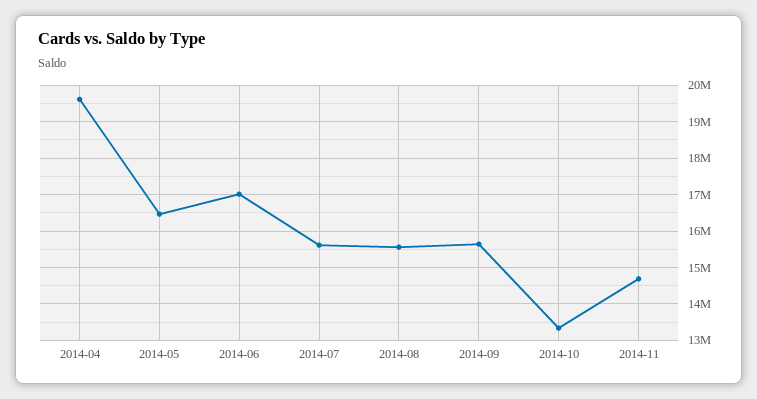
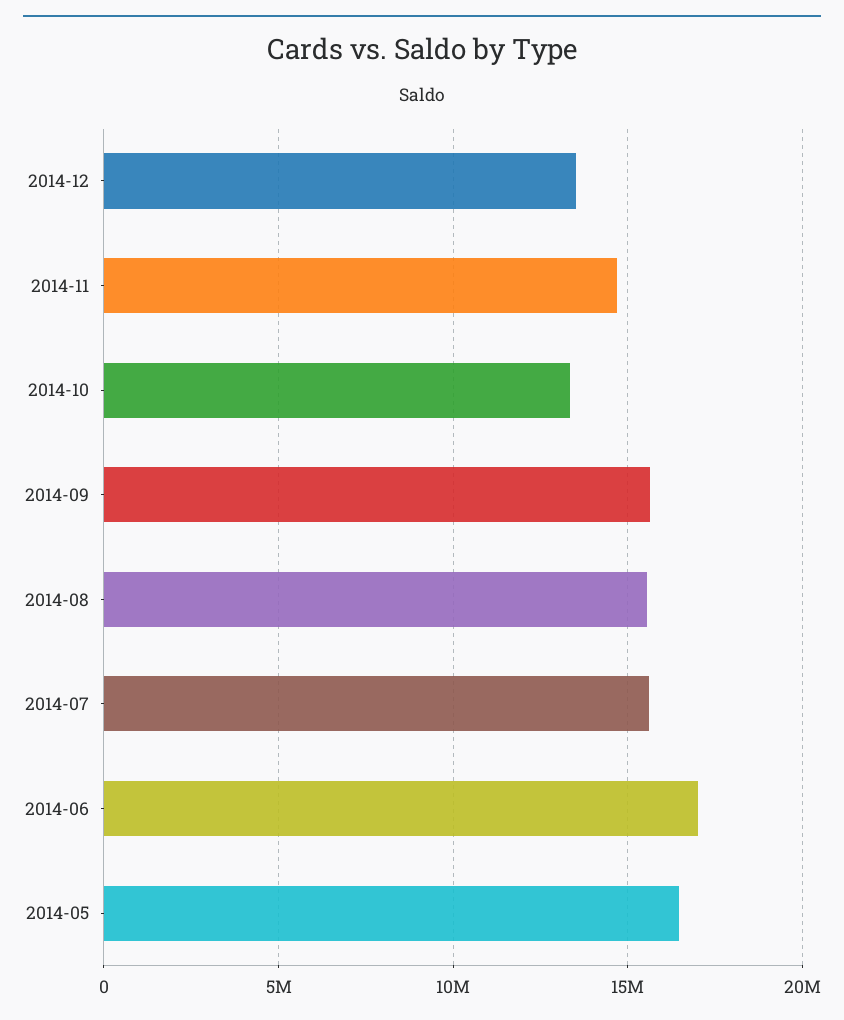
2014-04: 19600000 -> none
2014-12: none -> 13500000

